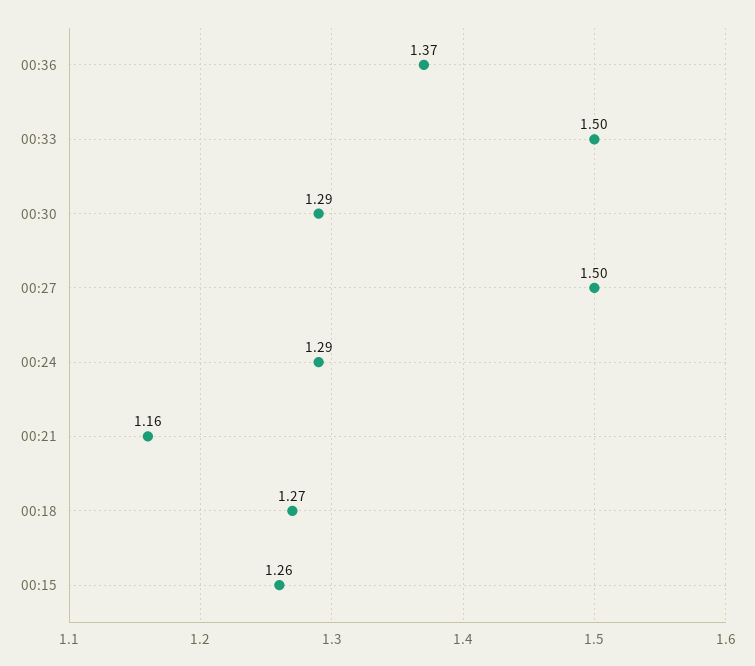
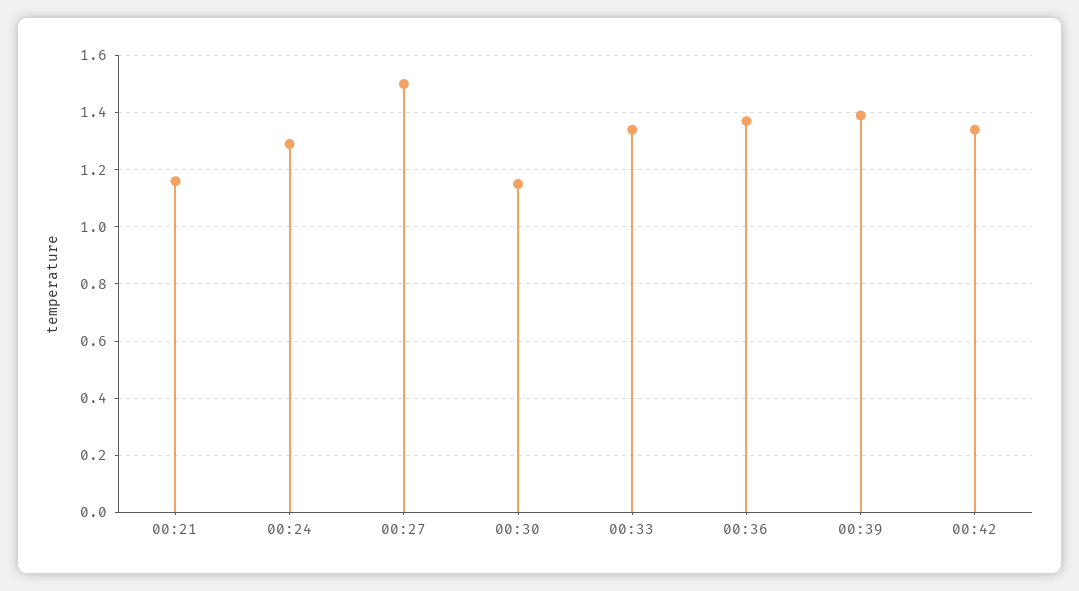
00:33: 1.5 -> 1.35
00:30: 1.29 -> 1.15
00:18: 1.27 -> none
00:15: 1.26 -> none
00:39: none -> 1.4
00:42: none -> 1.35

